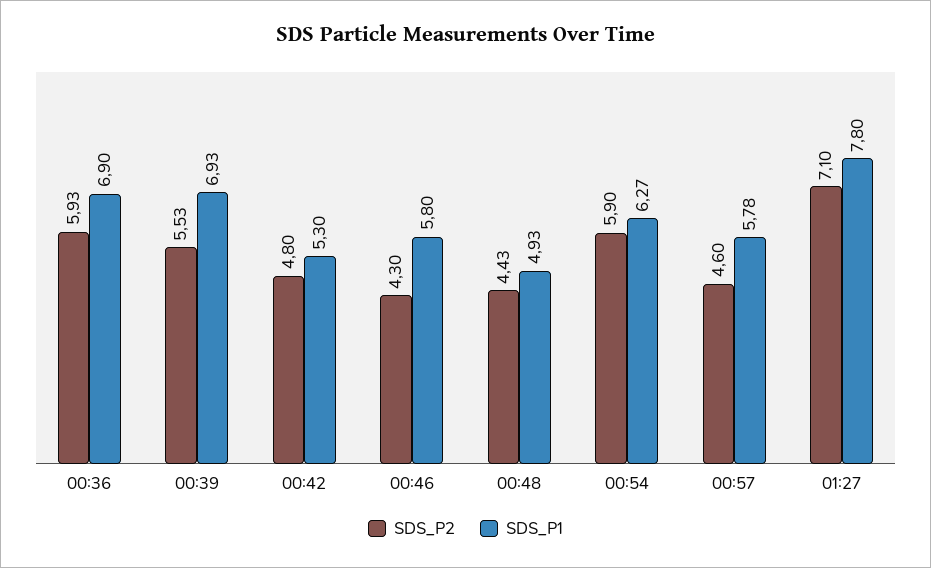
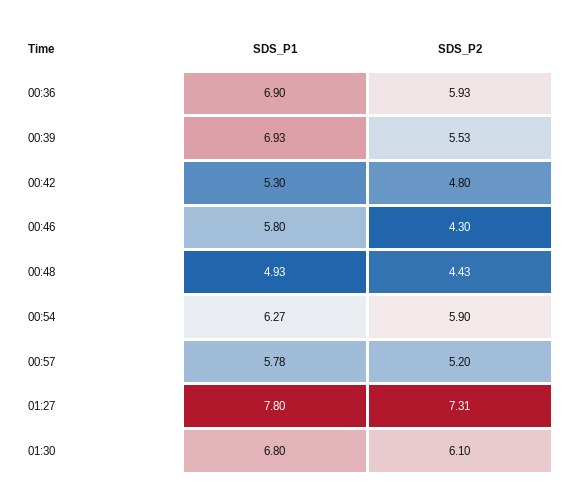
SDS_P2, 00:57: 4.6 -> 5.2
SDS_P2, 01:27: 7.1 -> 7.31
SDS_P1, 01:30: none -> 6.8
SDS_P2, 01:30: none -> 6.1

